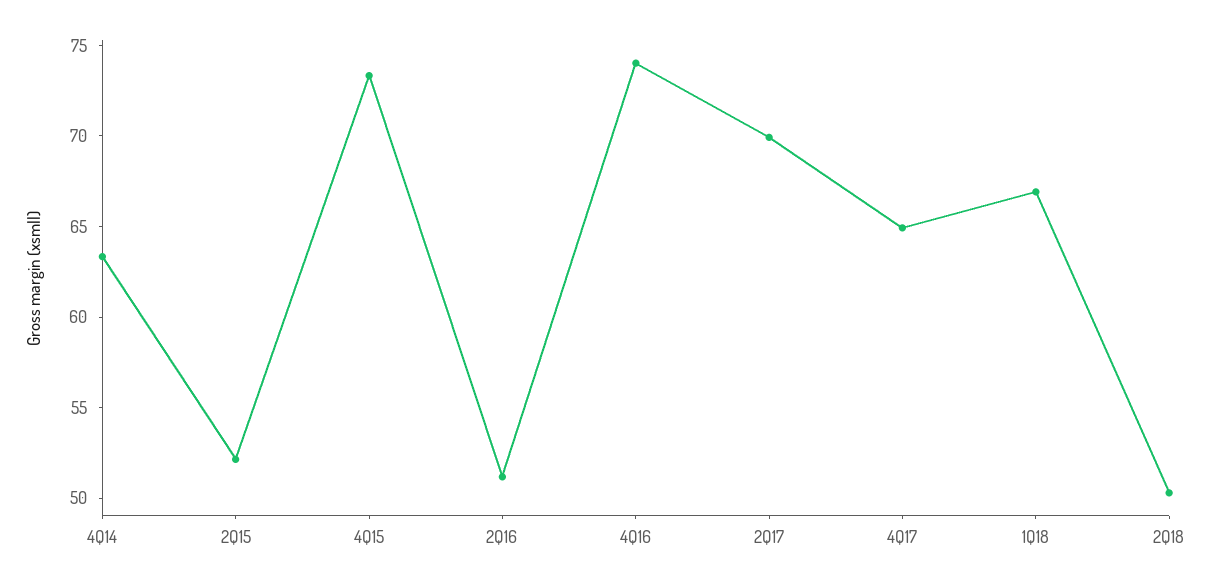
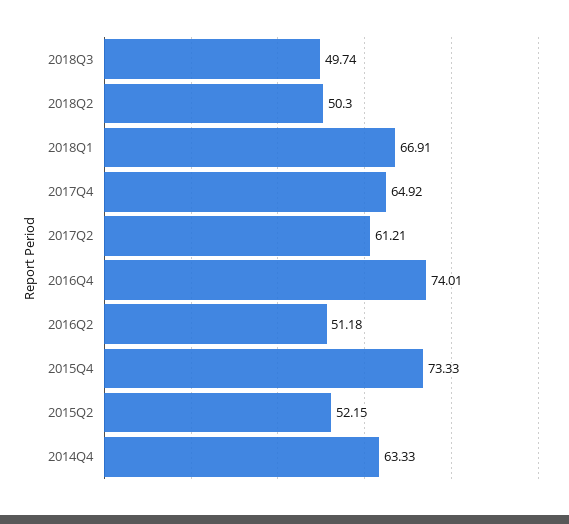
2Q17: 70 -> 61.21
2018Q3: none -> 49.74

